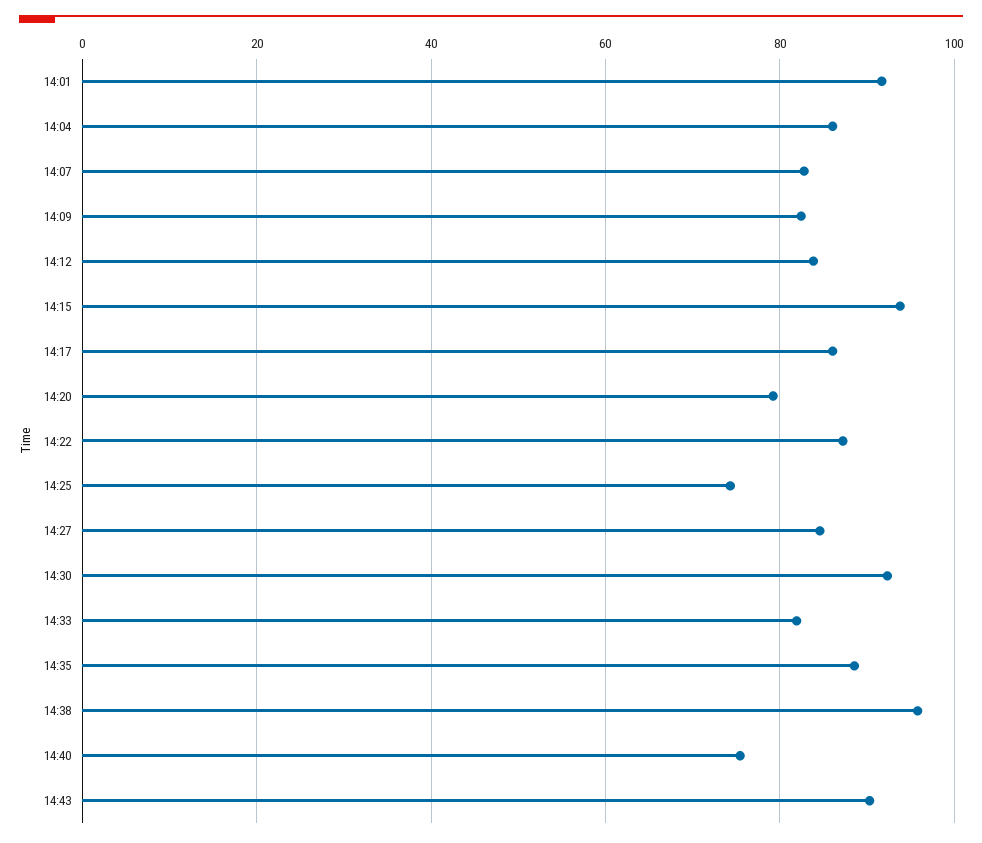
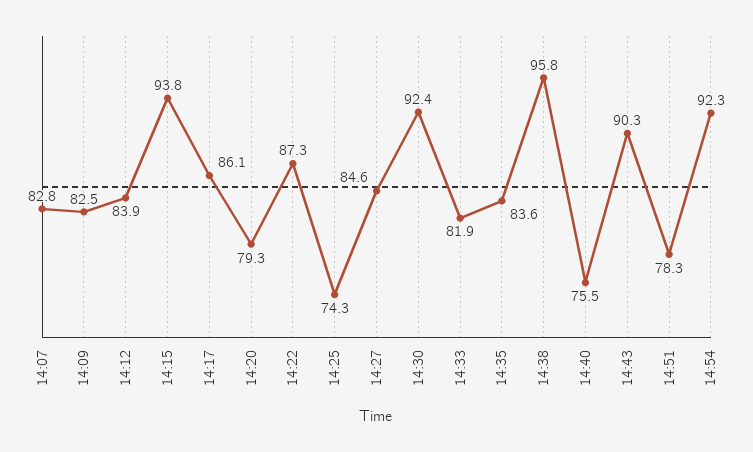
14:01: 92 -> none
14:04: 86 -> none
14:35: 88 -> 83.6
14:51: none -> 78.3
14:54: none -> 92.3

